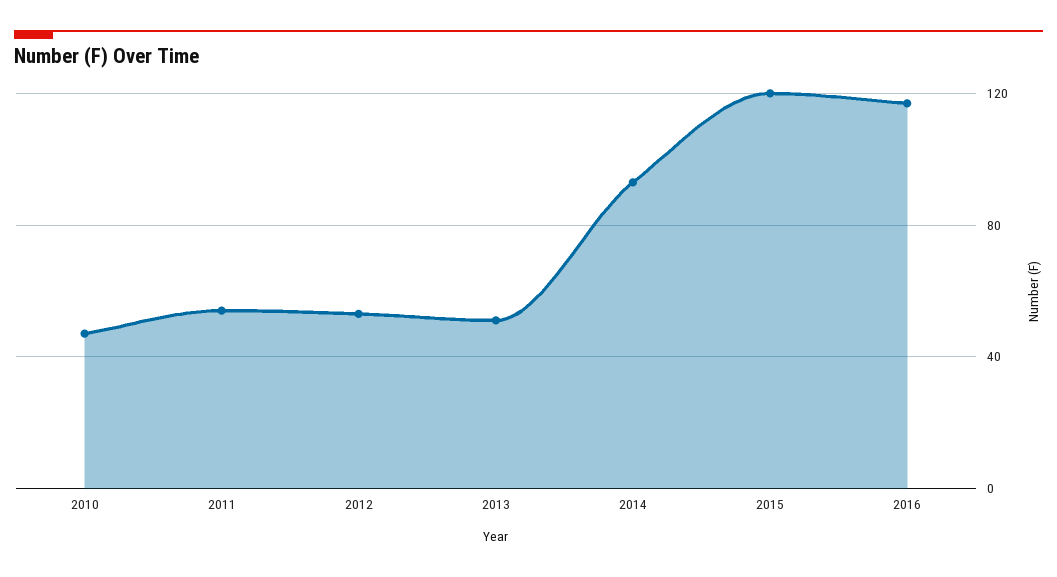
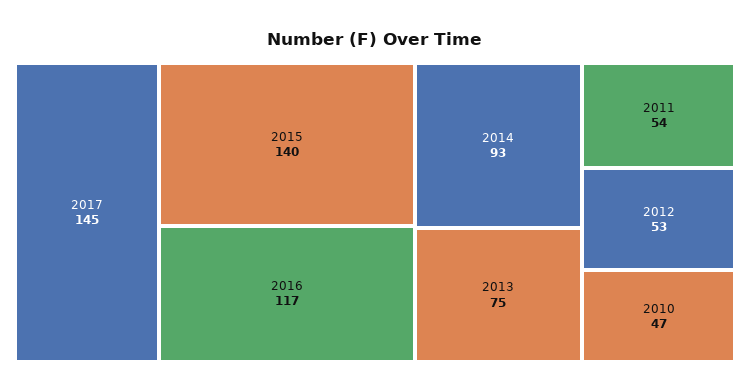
2013: 50 -> 75
2015: 120 -> 140
2017: none -> 145

